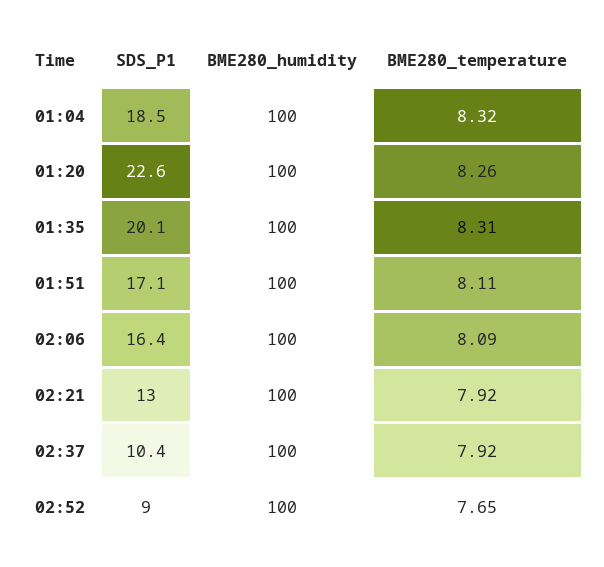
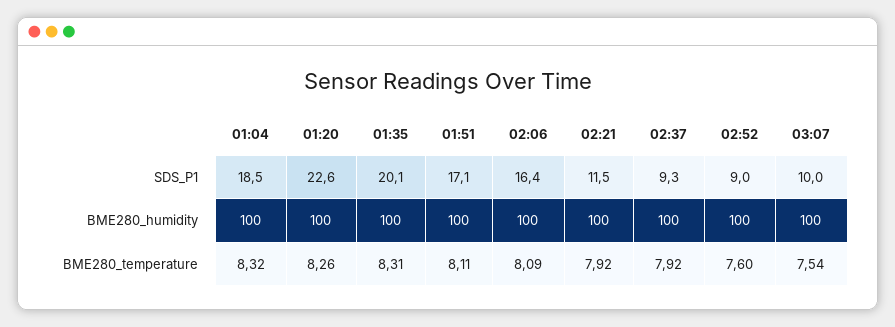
SDS_P1, 02:21: 13 -> 11.5
SDS_P1, 02:37: 10.4 -> 9.3
BME280_temperature, 02:52: 7.65 -> 7.6
SDS_P1, 03:07: none -> 10
BME280_humidity, 03:07: none -> 100
BME280_temperature, 03:07: none -> 7.54

